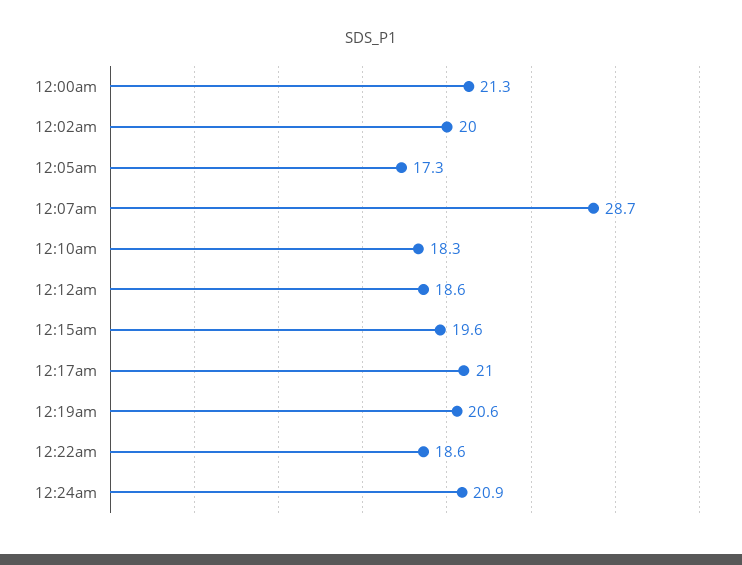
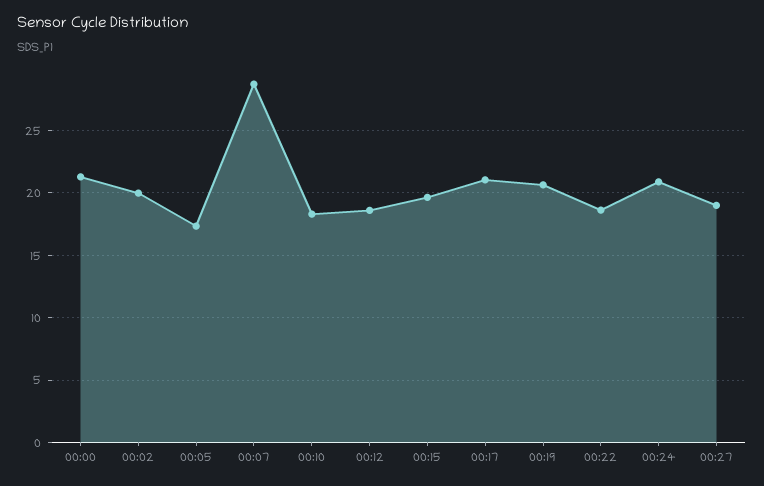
00:27: none -> 19

